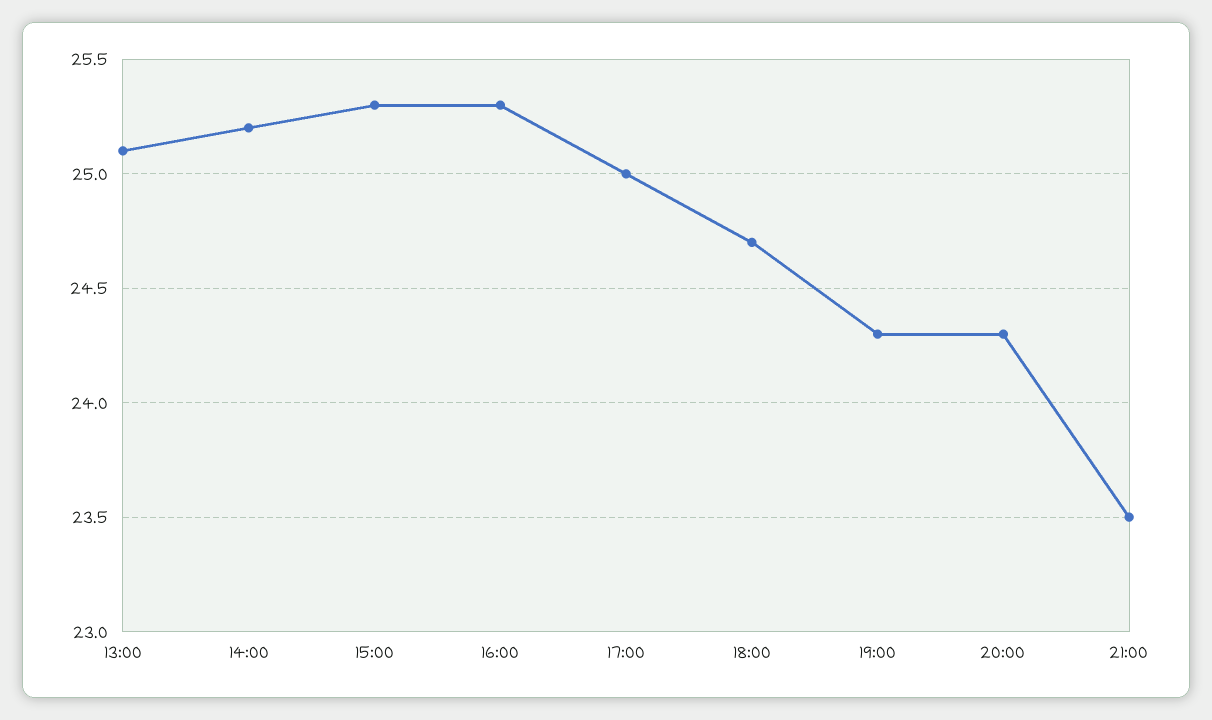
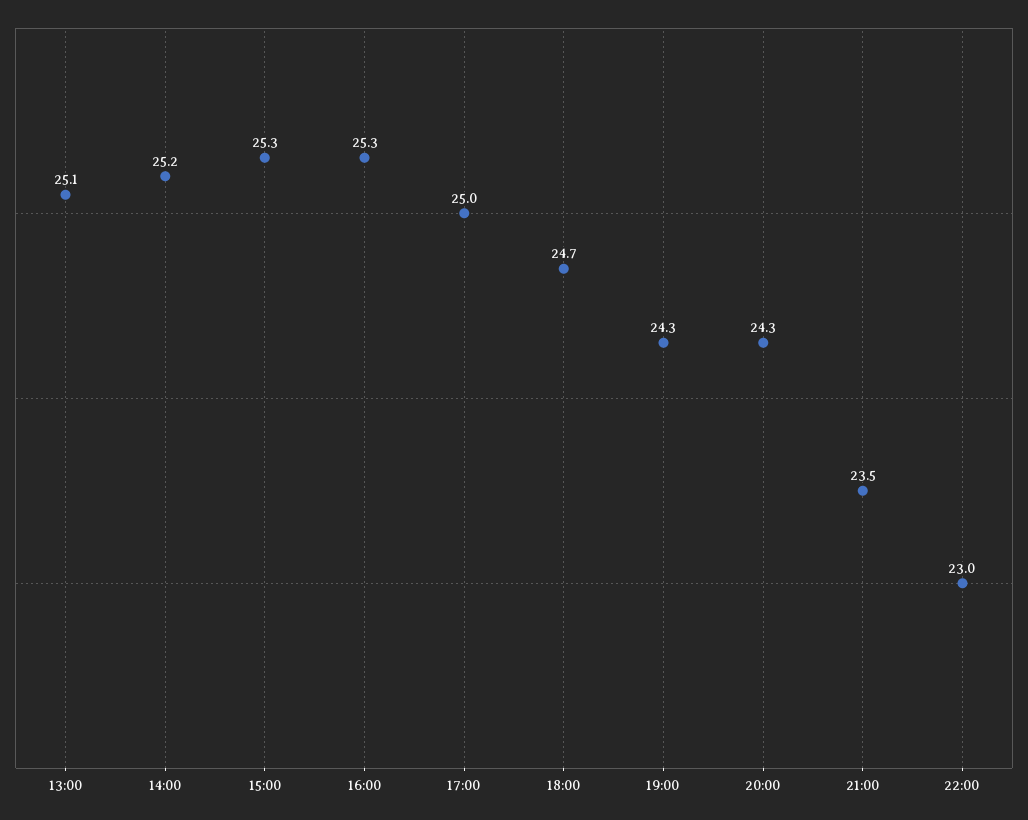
22:00: none -> 23

